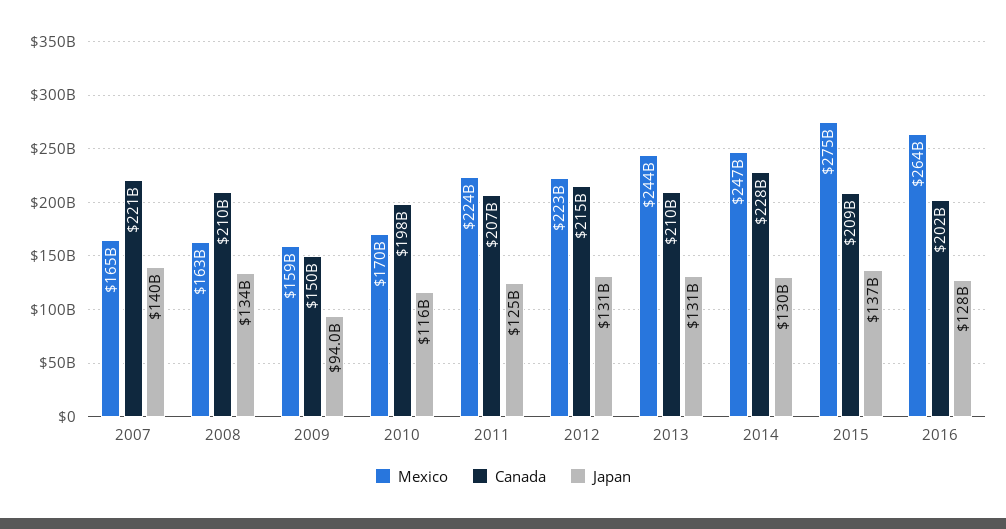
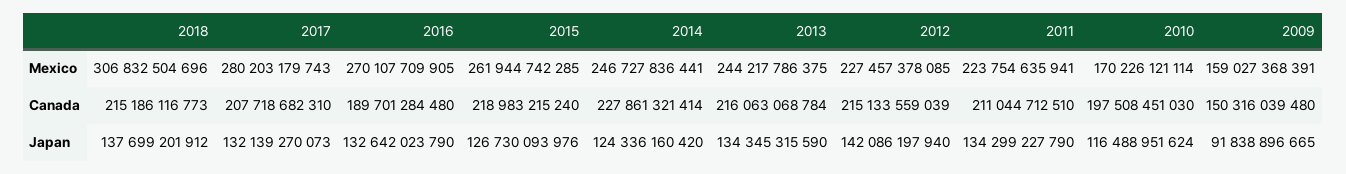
Mexico, 2007: 165000000000 -> none
Canada, 2007: 221000000000 -> none
Japan, 2007: 140000000000 -> none
Mexico, 2008: 163000000000 -> none
Canada, 2008: 210000000000 -> none
Japan, 2008: 134000000000 -> none
Japan, 2009: 94000000000 -> 91838896665
Canada, 2011: 207000000000 -> 211044712510
Japan, 2011: 125000000000 -> 134299227790
Mexico, 2012: 223000000000 -> 227457378085
Japan, 2012: 131000000000 -> 142086197940
Canada, 2013: 210000000000 -> 216063068784
Japan, 2013: 131000000000 -> 134345315590
Japan, 2014: 130000000000 -> 124336160420
Mexico, 2015: 275000000000 -> 261944742285
Canada, 2015: 209000000000 -> 218983215240
Japan, 2015: 137000000000 -> 126730093976
Mexico, 2016: 264000000000 -> 270107709905
Canada, 2016: 202000000000 -> 189701284480
Japan, 2016: 128000000000 -> 132642023790
Mexico, 2018: none -> 306832504696
Mexico, 2017: none -> 280203179743
Canada, 2018: none -> 215186116773
Canada, 2017: none -> 207718682310
Japan, 2018: none -> 137699201912
Japan, 2017: none -> 132139270073

